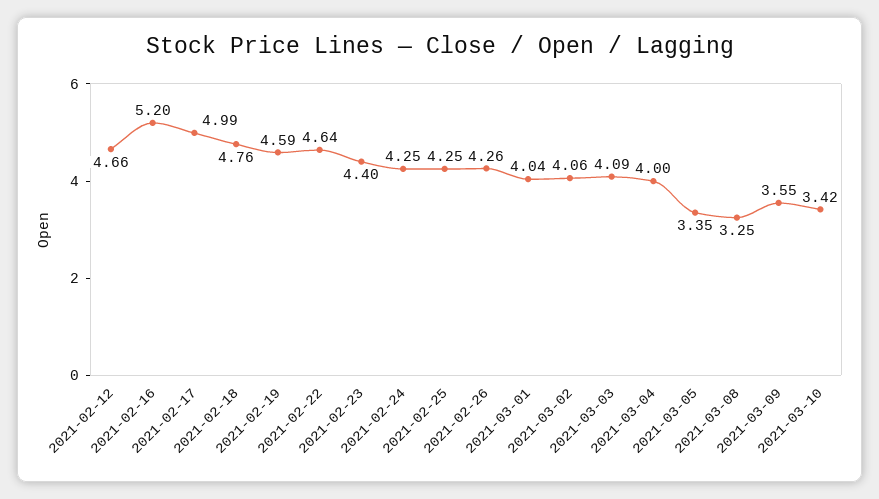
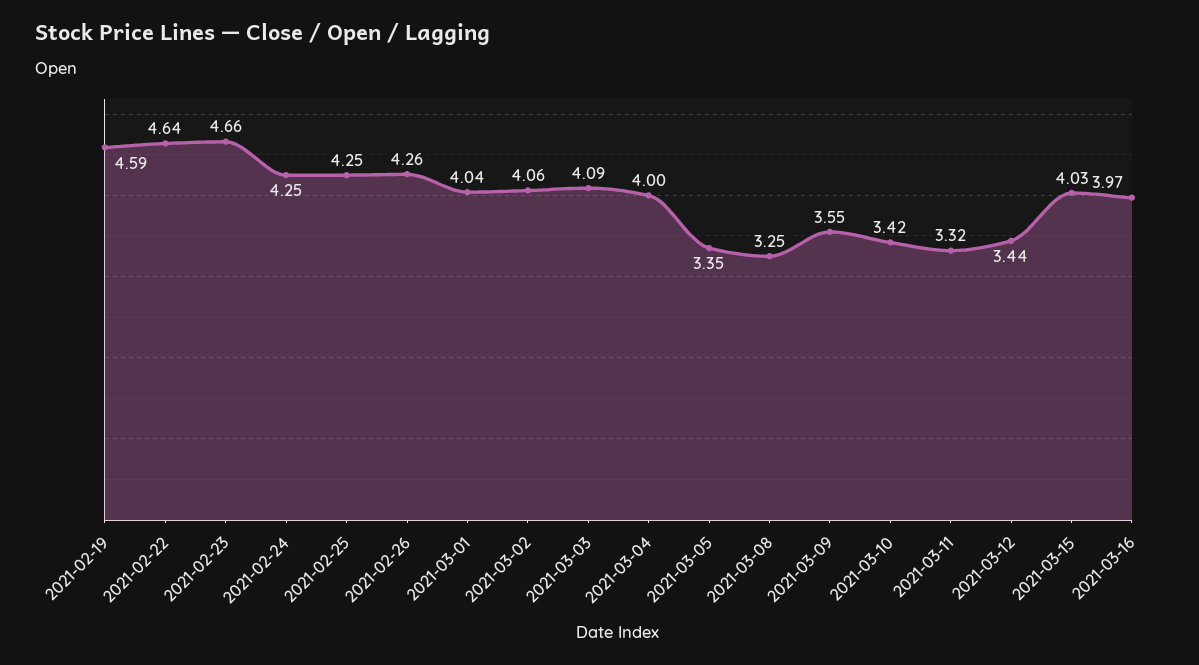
2021-02-12: 4.66 -> none
2021-02-16: 5.2 -> none
2021-02-17: 4.99 -> none
2021-02-18: 4.76 -> none
2021-02-23: 4.4 -> 4.66
2021-03-11: none -> 3.32
2021-03-12: none -> 3.44
2021-03-15: none -> 4.03
2021-03-16: none -> 3.97

